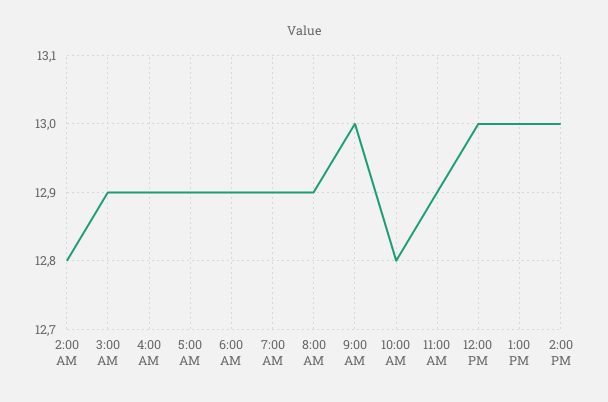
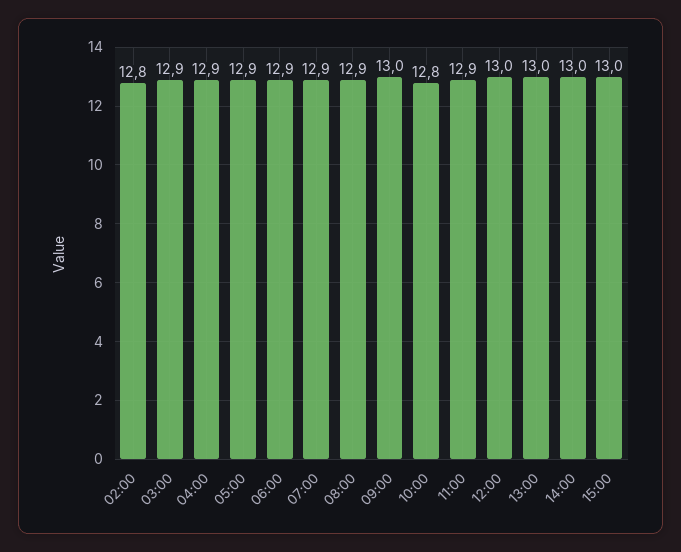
15:00: none -> 13

